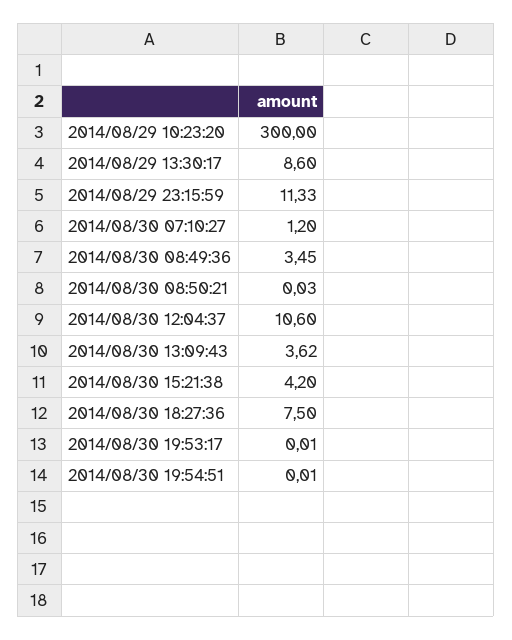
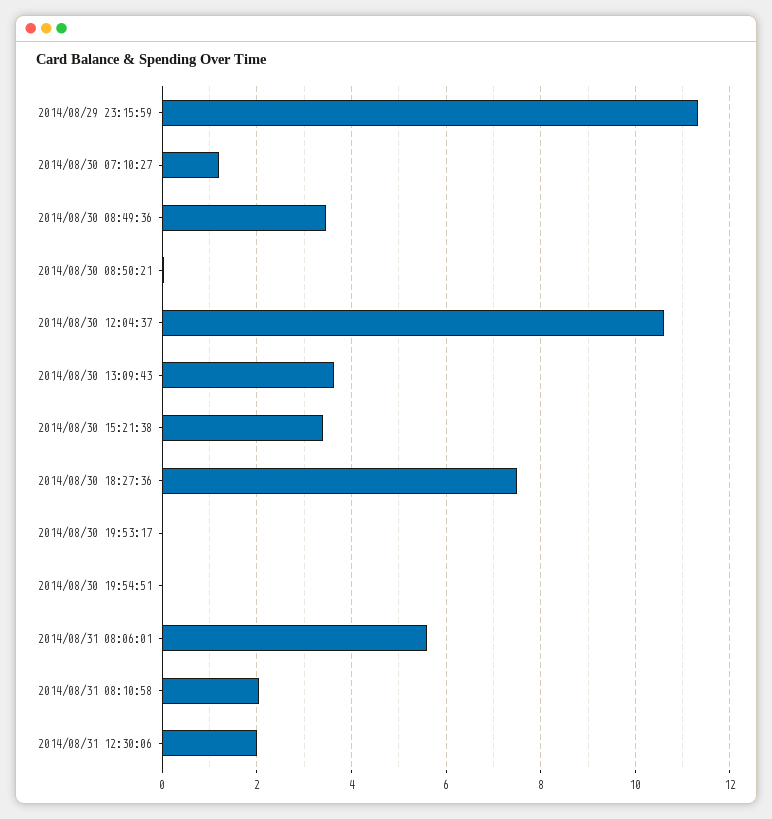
2014/08/29 10:23:20: 300 -> none
2014/08/29 13:30:17: 8.6 -> none
2014/08/30 15:21:38: 4.2 -> 3.4
2014/08/31 08:06:01: none -> 5.6
2014/08/31 08:10:58: none -> 2
2014/08/31 12:30:06: none -> 2

